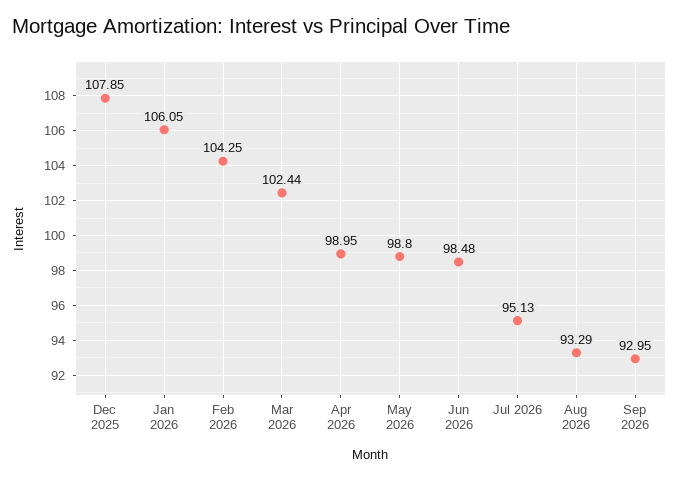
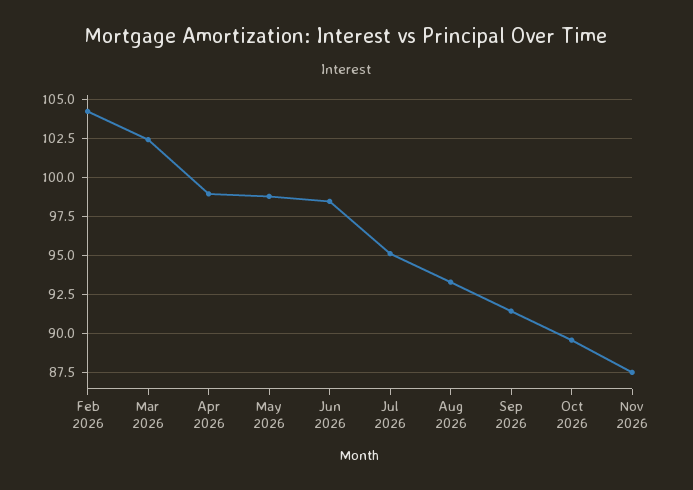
Dec 2025: 107.85 -> none
Jan 2026: 106.05 -> none
Sep 2026: 92.95 -> 91.5
Oct 2026: none -> 89.5
Nov 2026: none -> 87.5

